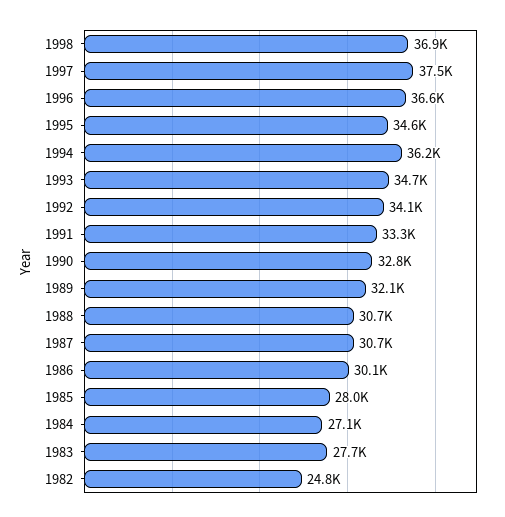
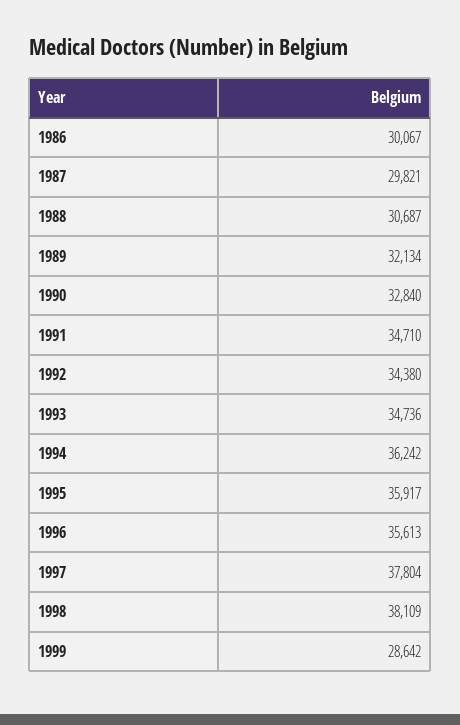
1998: 36900 -> 38109
1997: 37500 -> 37804
1996: 36600 -> 35613
1995: 34600 -> 35917
1992: 34100 -> 34380
1991: 33300 -> 34710
1987: 30700 -> 29821
1985: 28000 -> none
1984: 27100 -> none
1983: 27700 -> none
1982: 24800 -> none
1999: none -> 28642

